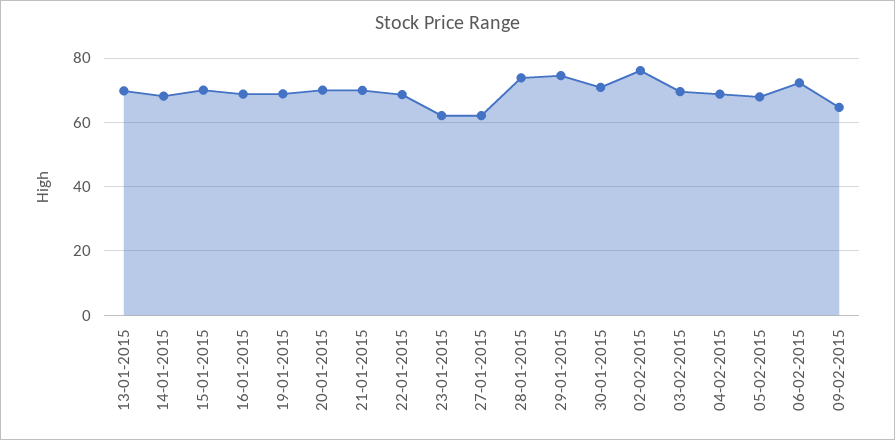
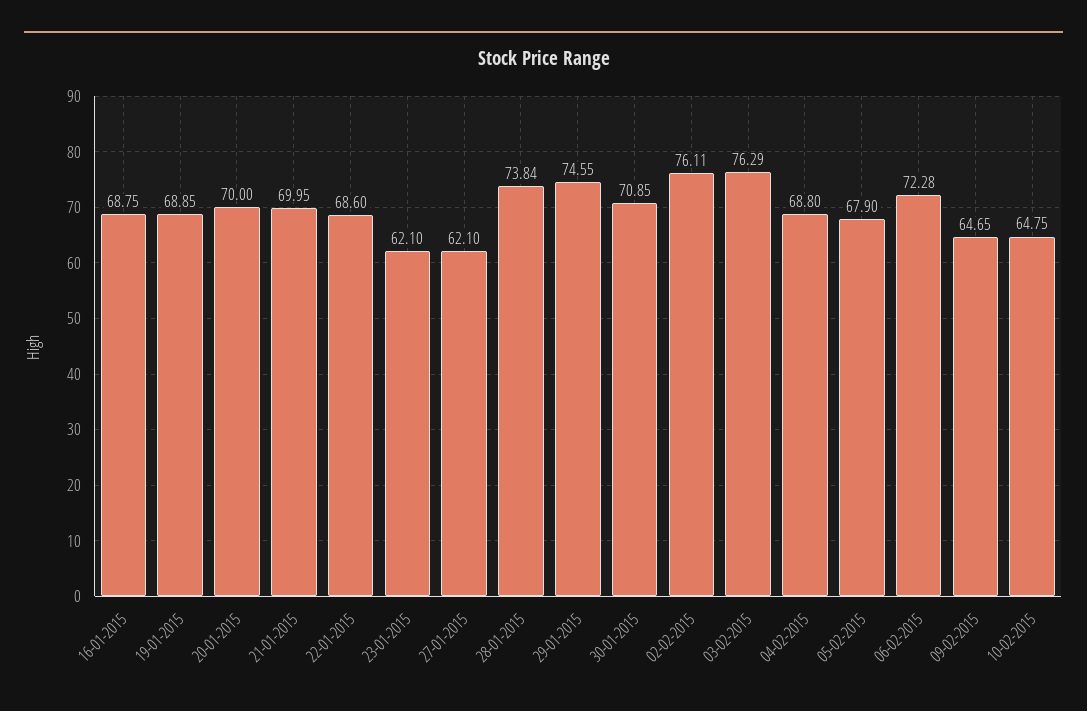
13-01-2015: 70 -> none
14-01-2015: 68 -> none
15-01-2015: 70 -> none
03-02-2015: 70 -> 76.29
10-02-2015: none -> 64.75

